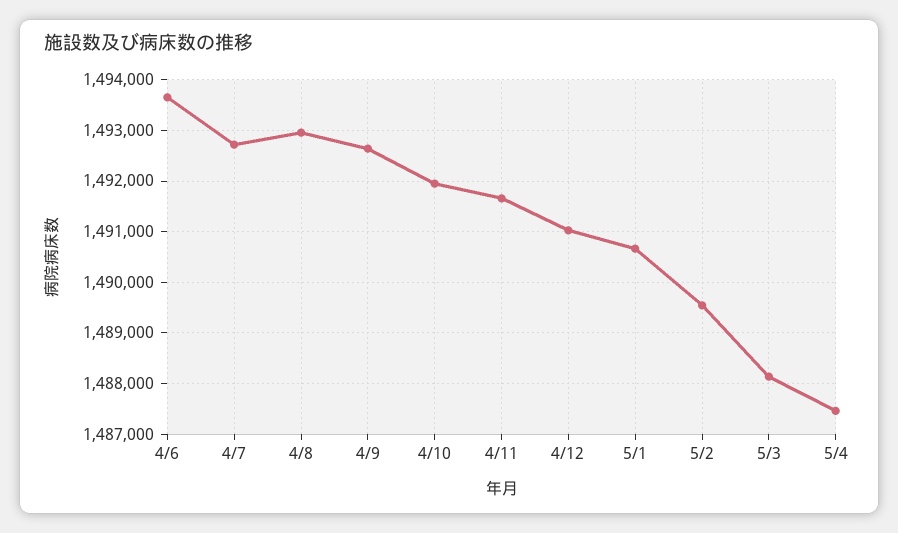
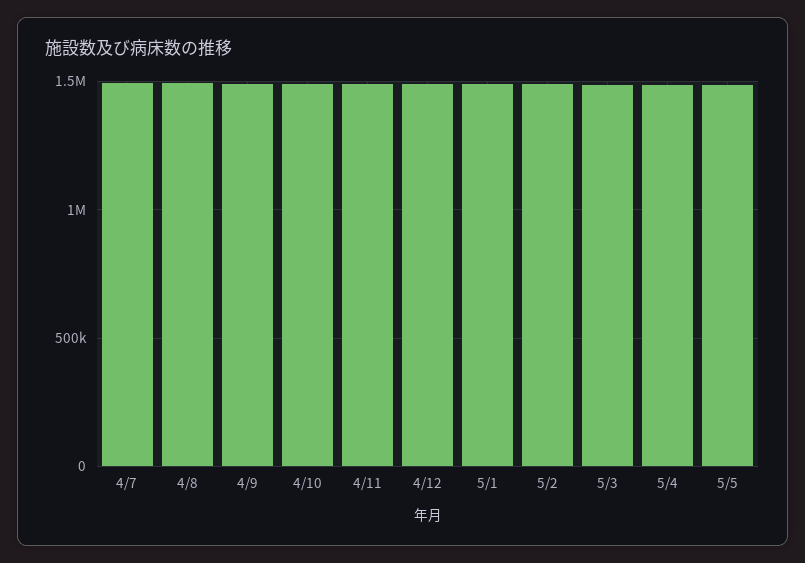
4/6: 1493600 -> none
5/5: none -> 1500000

